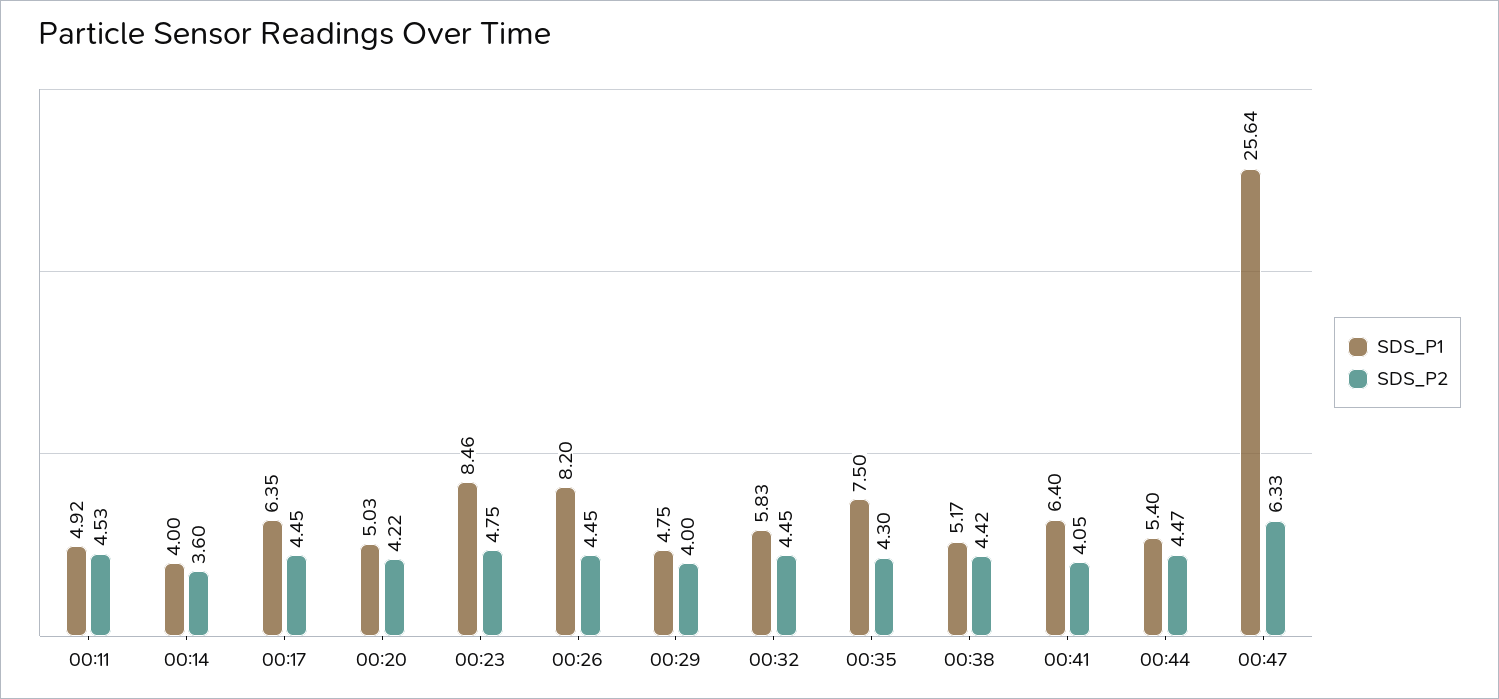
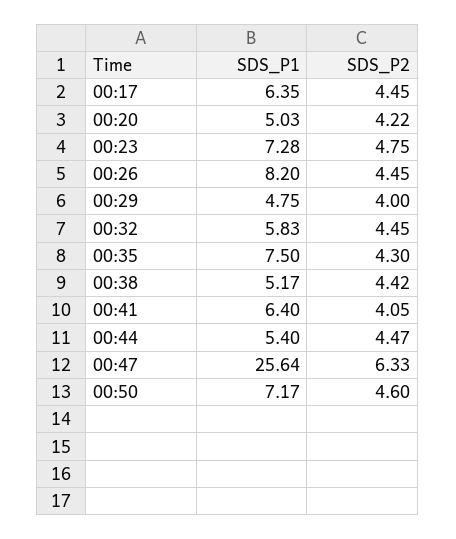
SDS_P1, 00:11: 4.92 -> none
SDS_P2, 00:11: 4.53 -> none
SDS_P1, 00:14: 4 -> none
SDS_P2, 00:14: 3.6 -> none
SDS_P1, 00:23: 8.46 -> 7.28
SDS_P1, 00:50: none -> 7.17
SDS_P2, 00:50: none -> 4.6

